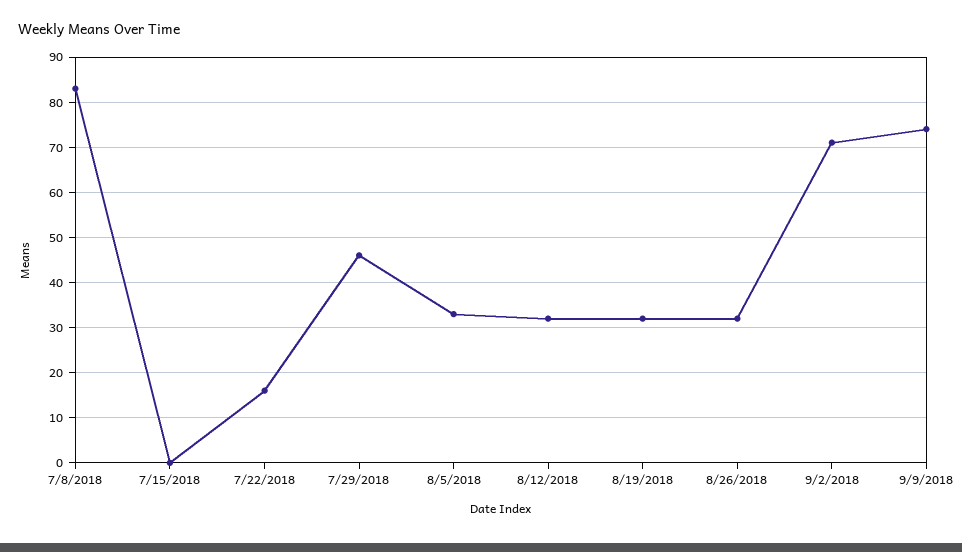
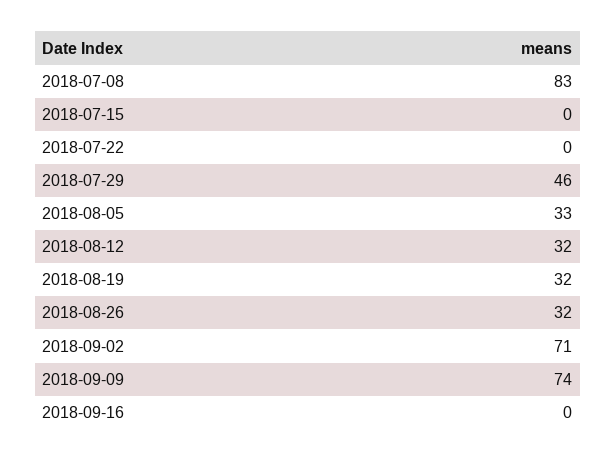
7/22/2018: 15 -> 0
2018-09-16: none -> 0

